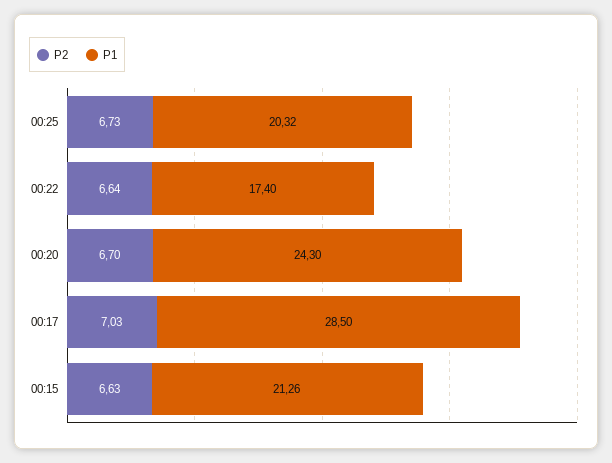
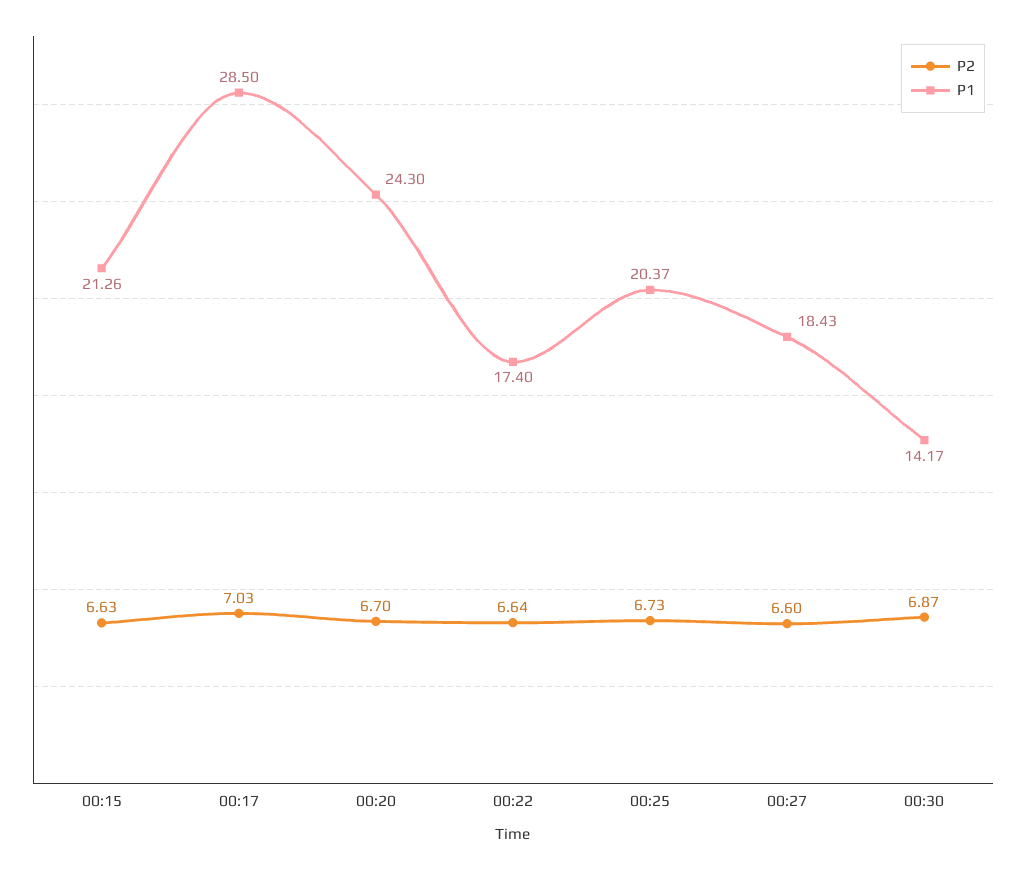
P1, 00:25: 20.32 -> 20.37
P2, 00:27: none -> 6.6
P1, 00:27: none -> 18.43
P2, 00:30: none -> 6.87
P1, 00:30: none -> 14.17

